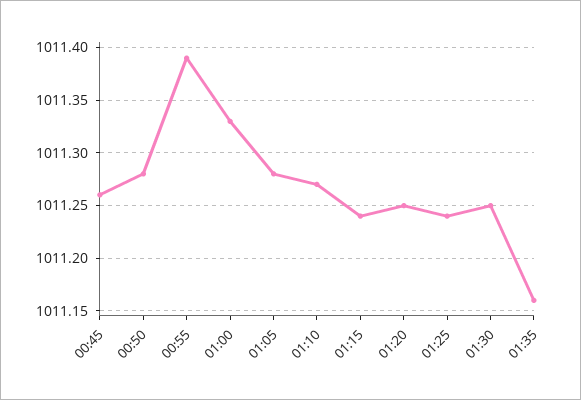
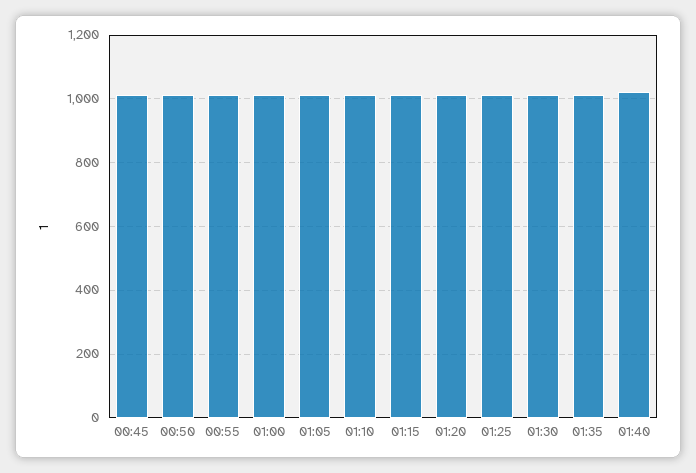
01:40: none -> 1020

